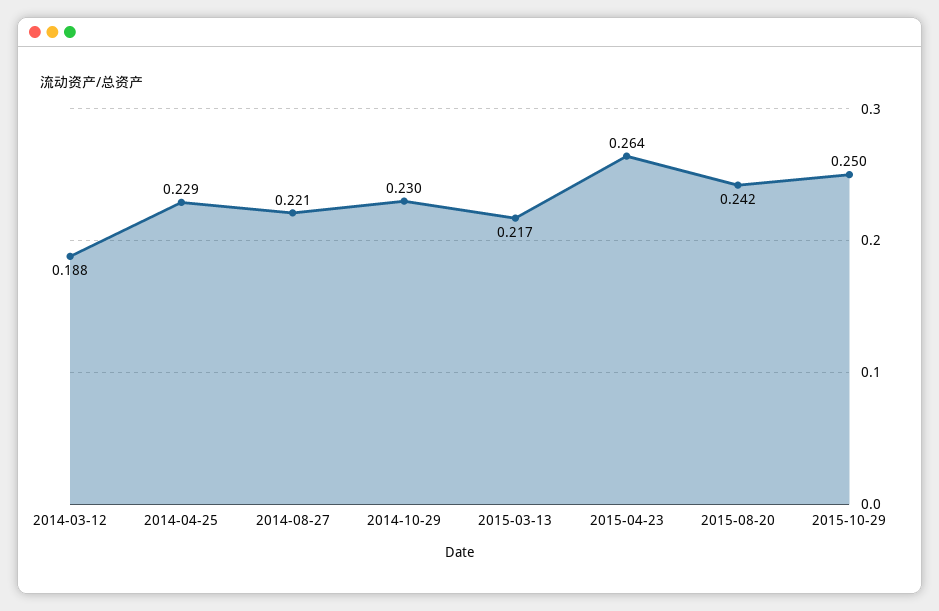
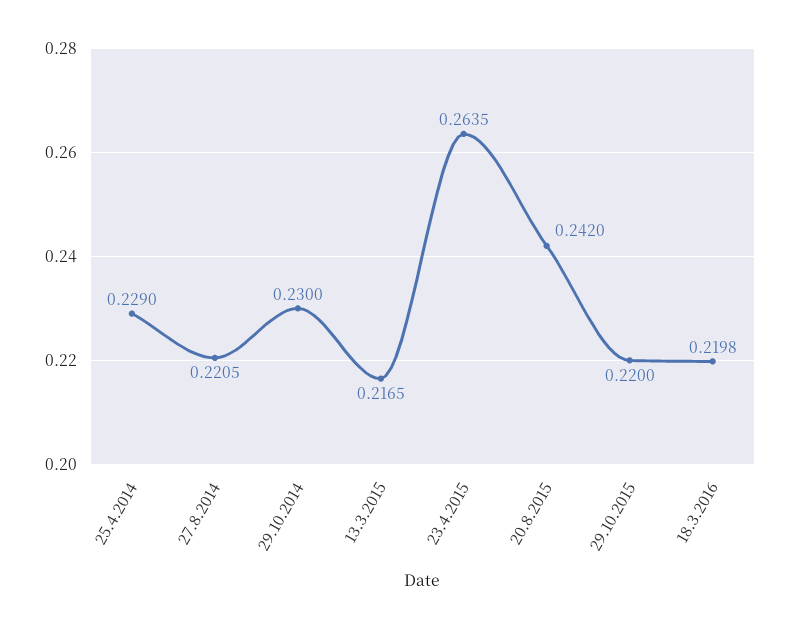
2014-03-12: 0.188 -> none
2015-10-29: 0.25 -> 0.22
18.3.2016: none -> 0.2198

